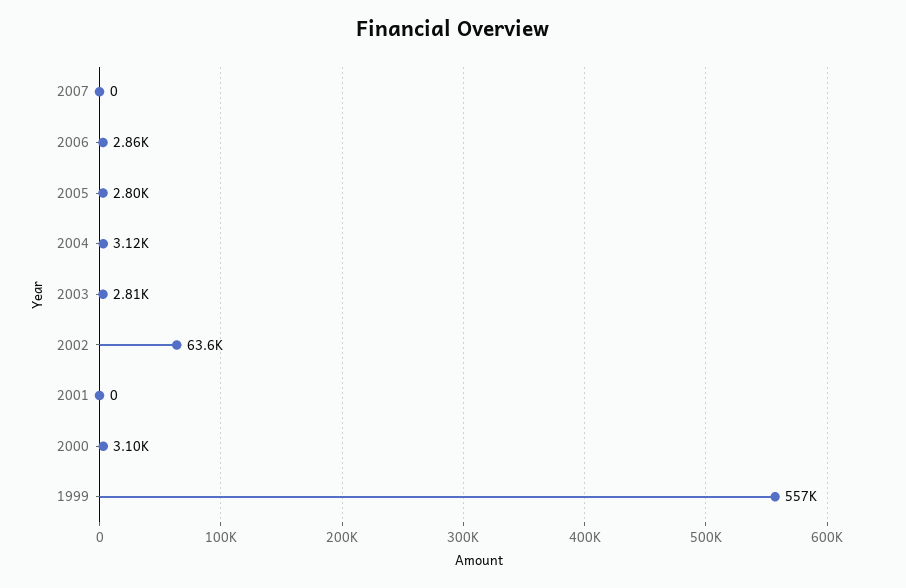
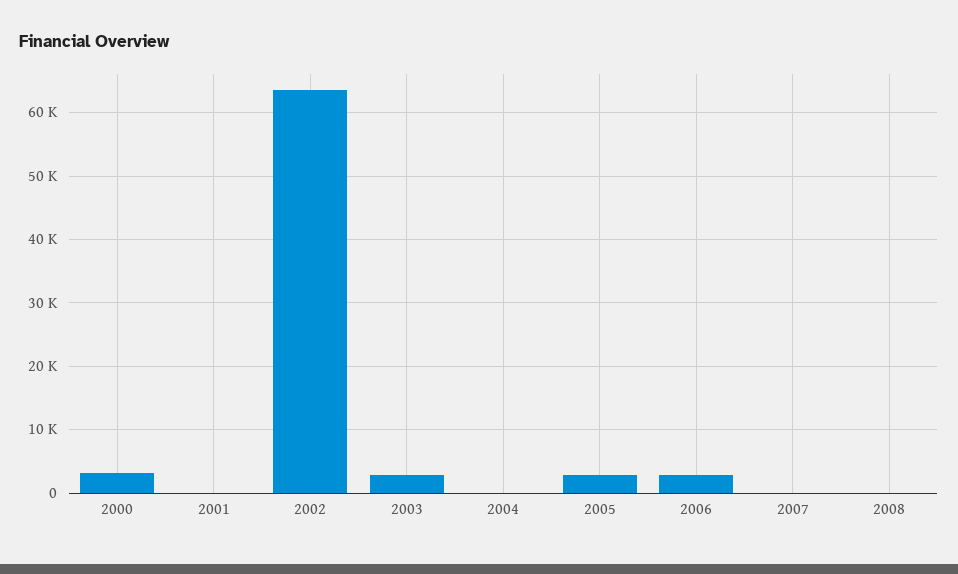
2004: 3120 -> 0
1999: 557000 -> none
2008: none -> 0

